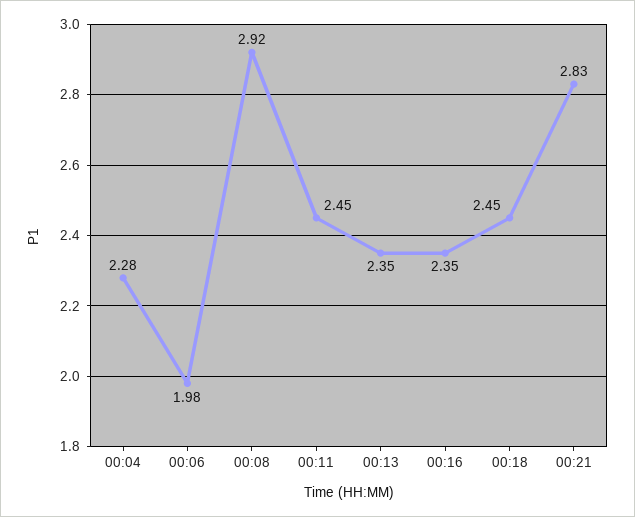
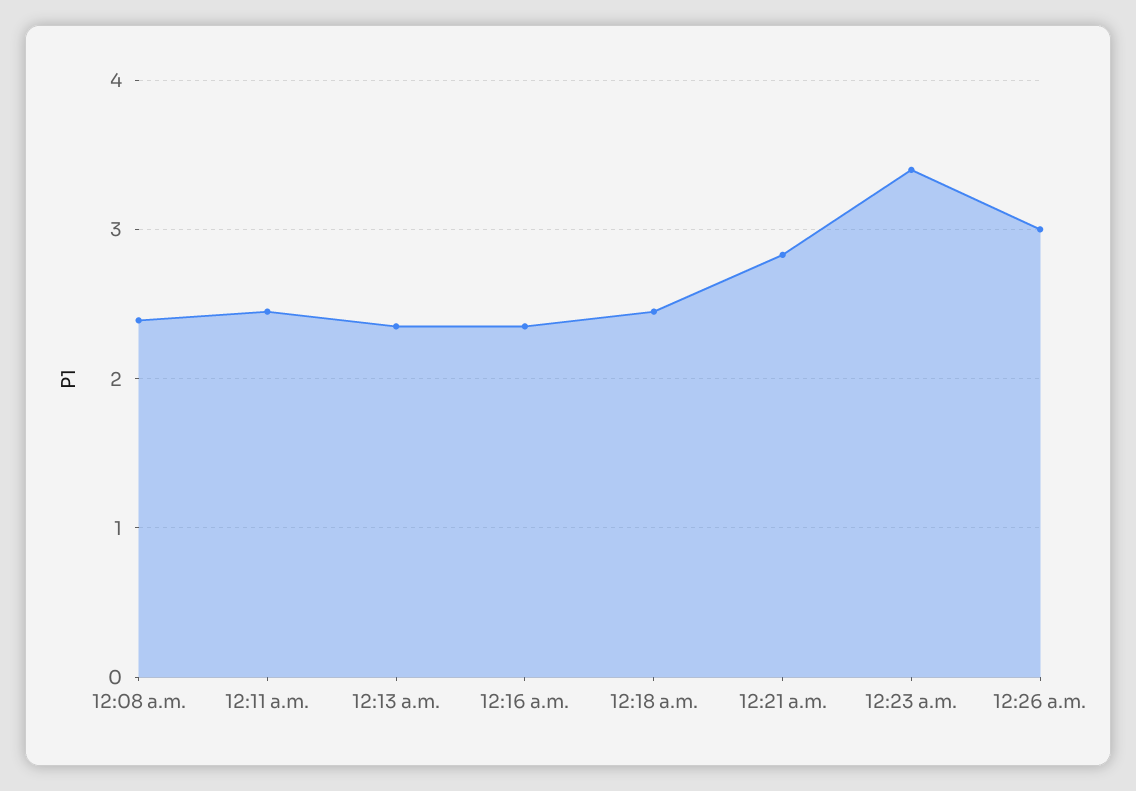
00:04: 2.28 -> none
00:06: 1.98 -> none
00:08: 2.92 -> 2.4
12:23 a.m.: none -> 3.4
12:26 a.m.: none -> 3

